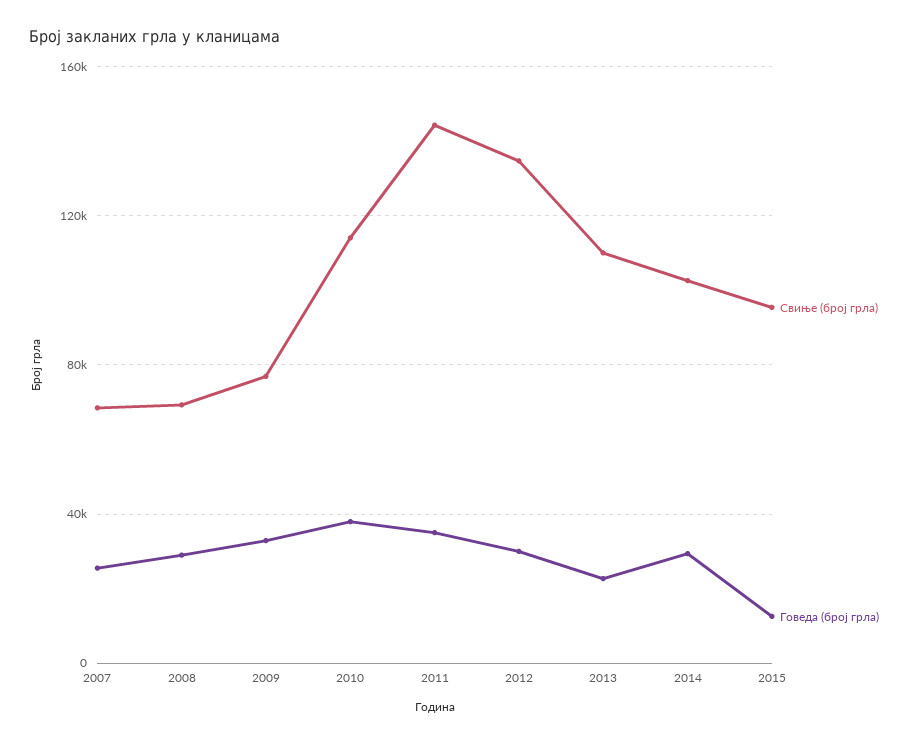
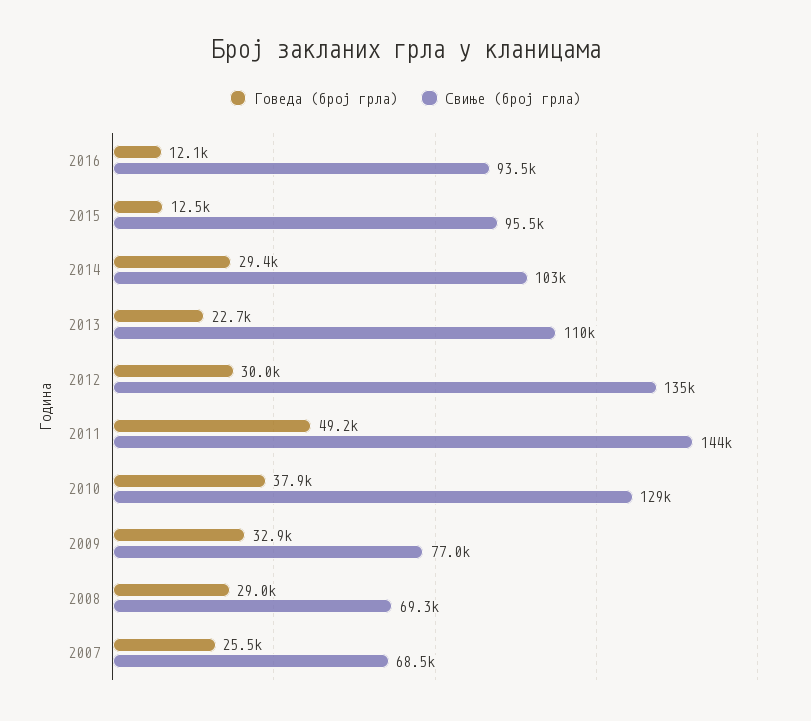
Свиње (број грла), 2010: 115000 -> 129000
Говеда (број грла), 2011: 35000 -> 49200
Говеда (број грла), 2016: none -> 12100
Свиње (број грла), 2016: none -> 93500

